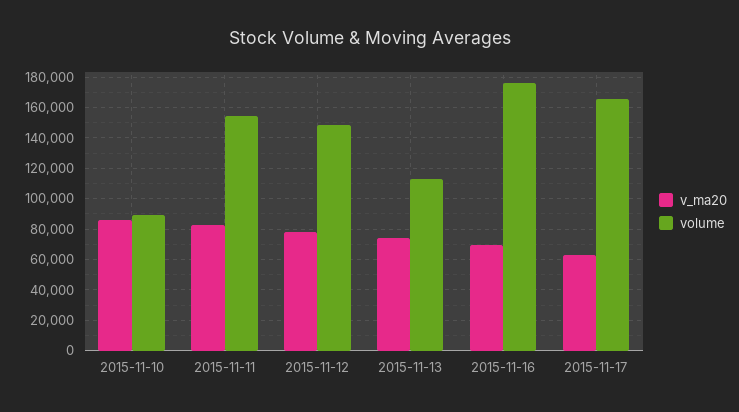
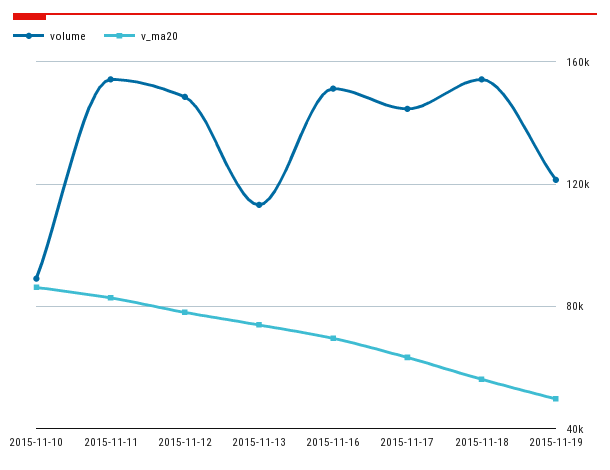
volume, 2015-11-16: 175000 -> 150000
volume, 2015-11-17: 165000 -> 145000
volume, 2015-11-18: none -> 155000
v_ma20, 2015-11-18: none -> 55000
volume, 2015-11-19: none -> 120000
v_ma20, 2015-11-19: none -> 50000

